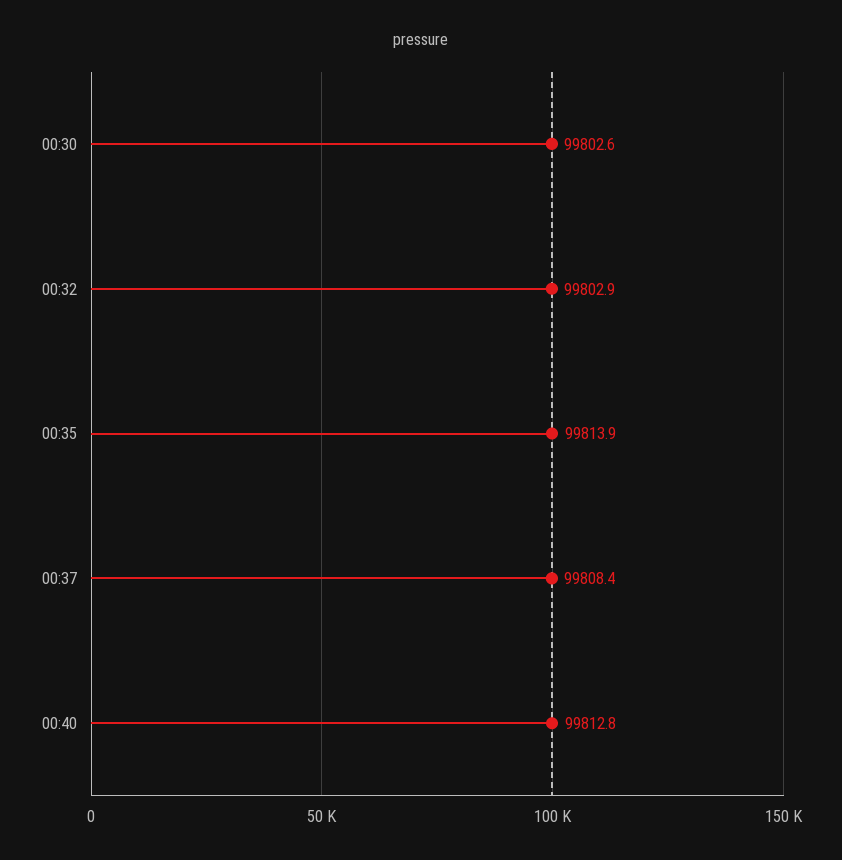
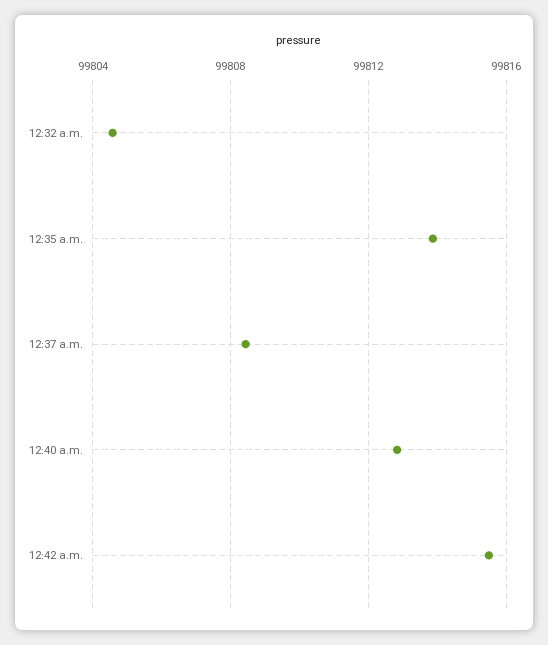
00:30: 99802.6 -> none
00:32: 99802.9 -> 99804.5
12:42 a.m.: none -> 99815.5

